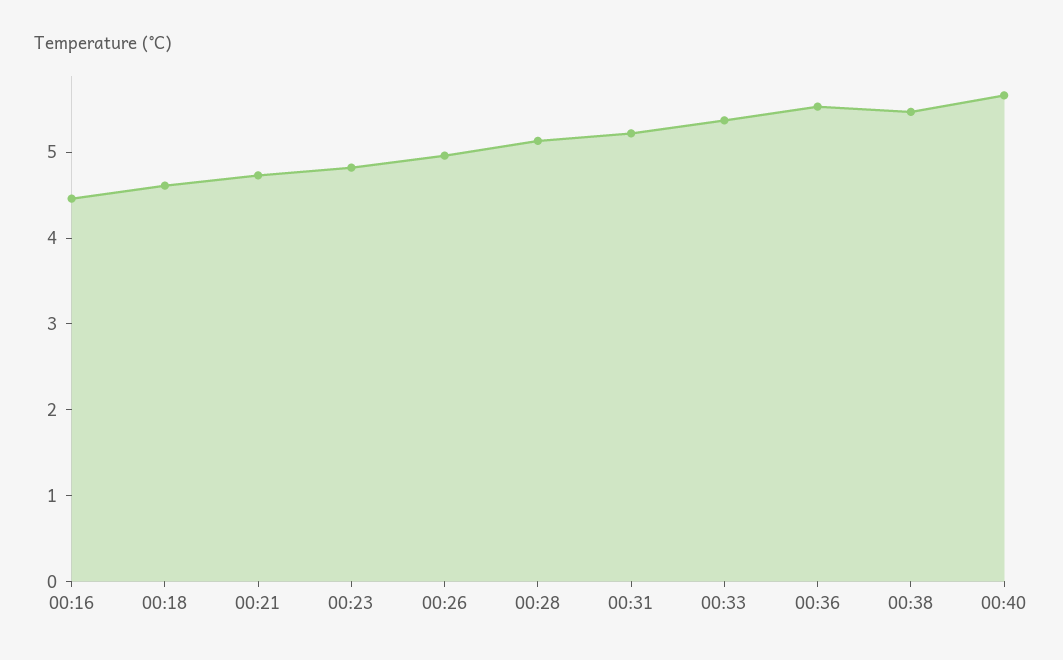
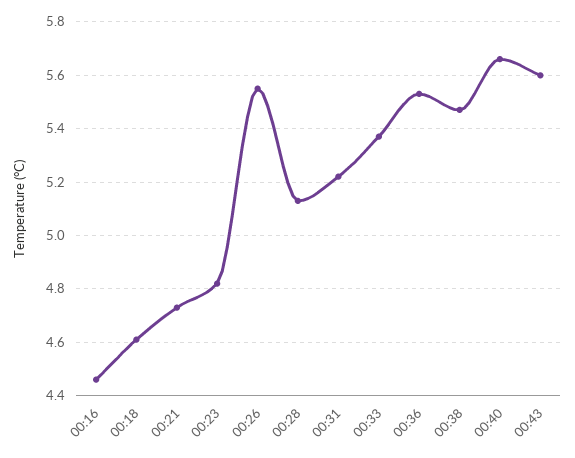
00:26: 5 -> 5.55
00:43: none -> 5.6

